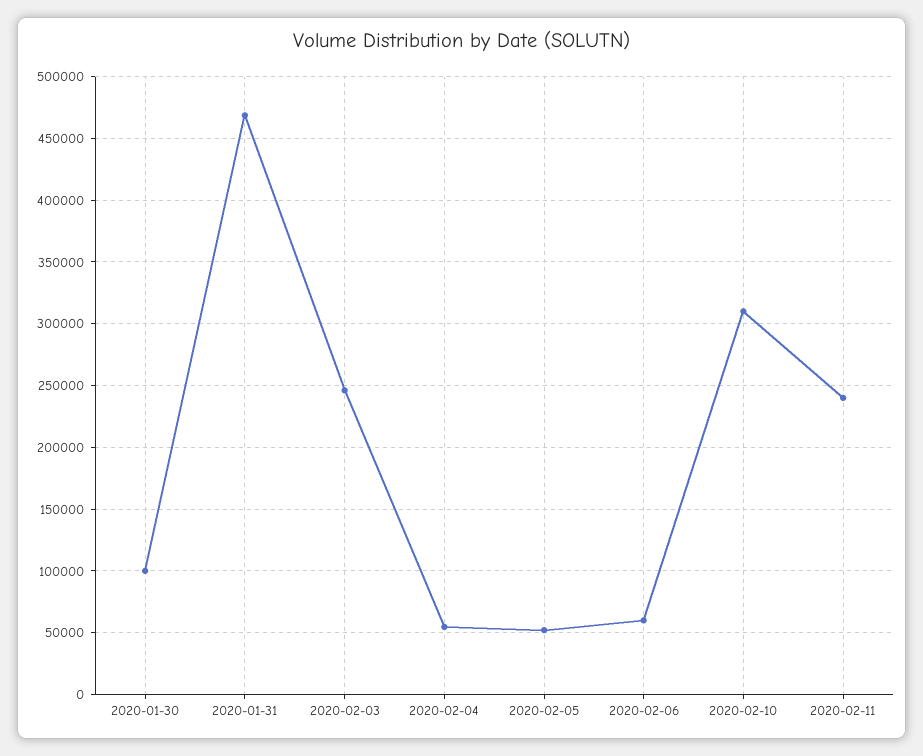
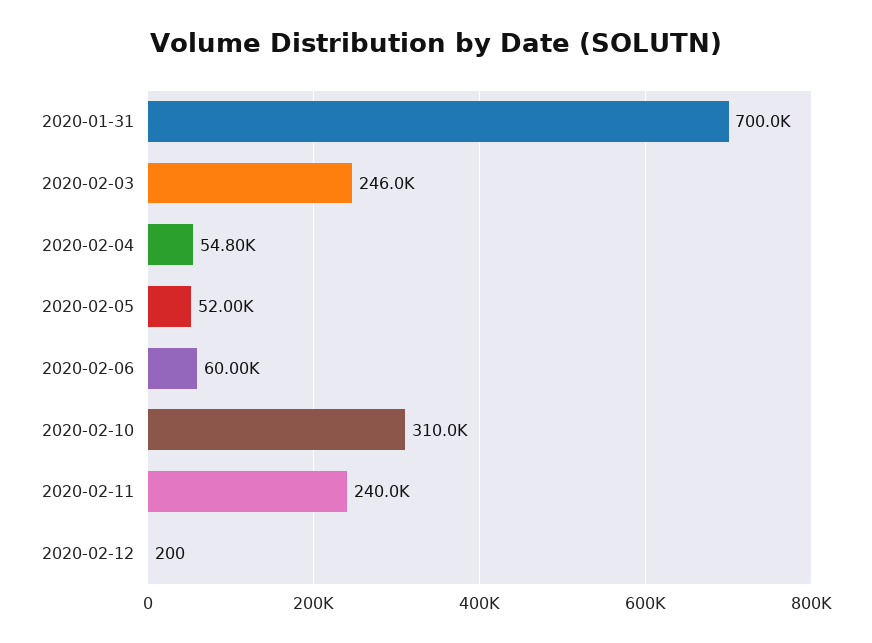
2020-01-30: 100000 -> none
2020-01-31: 470000 -> 700000
2020-02-12: none -> 200

